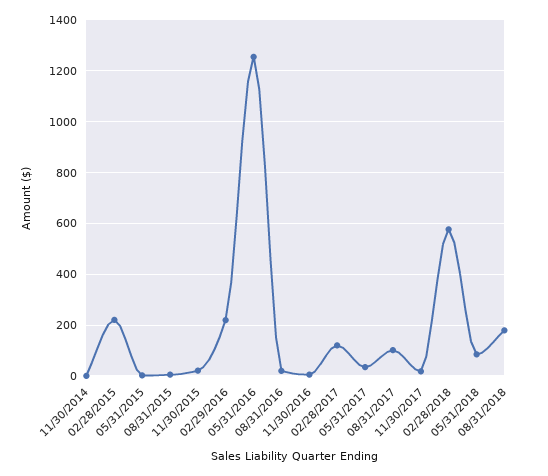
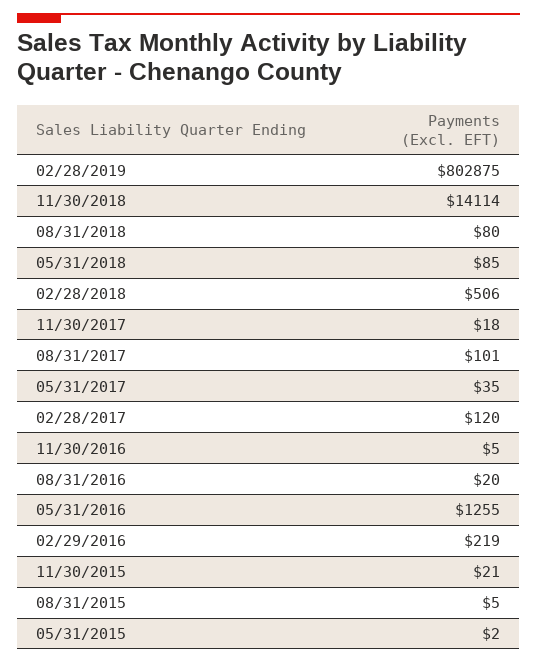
11/30/2014: 0 -> none
02/28/2015: 225 -> none
02/28/2018: 575 -> 506
08/31/2018: 175 -> 80
02/28/2019: none -> 802875
11/30/2018: none -> 14114

